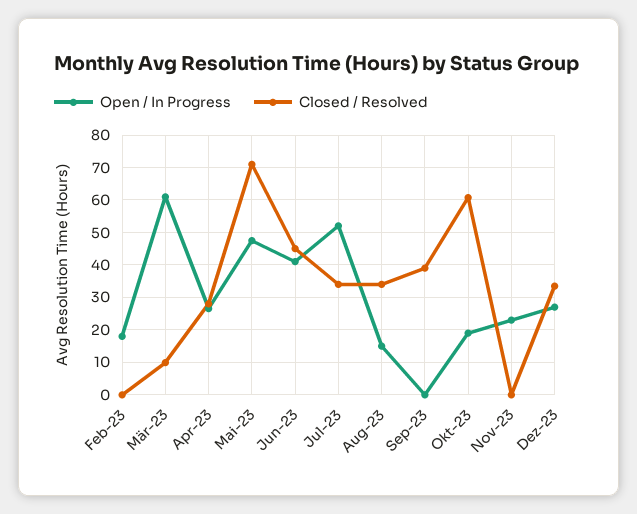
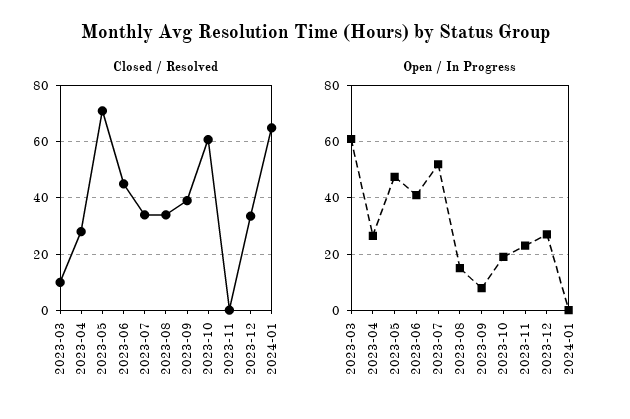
Open / In Progress, Feb-23: 18 -> none
Closed / Resolved, Feb-23: 0 -> none
Open / In Progress, Sep-23: 0 -> 7.5
Closed / Resolved, 2024-01: none -> 65
Open / In Progress, 2024-01: none -> 0

